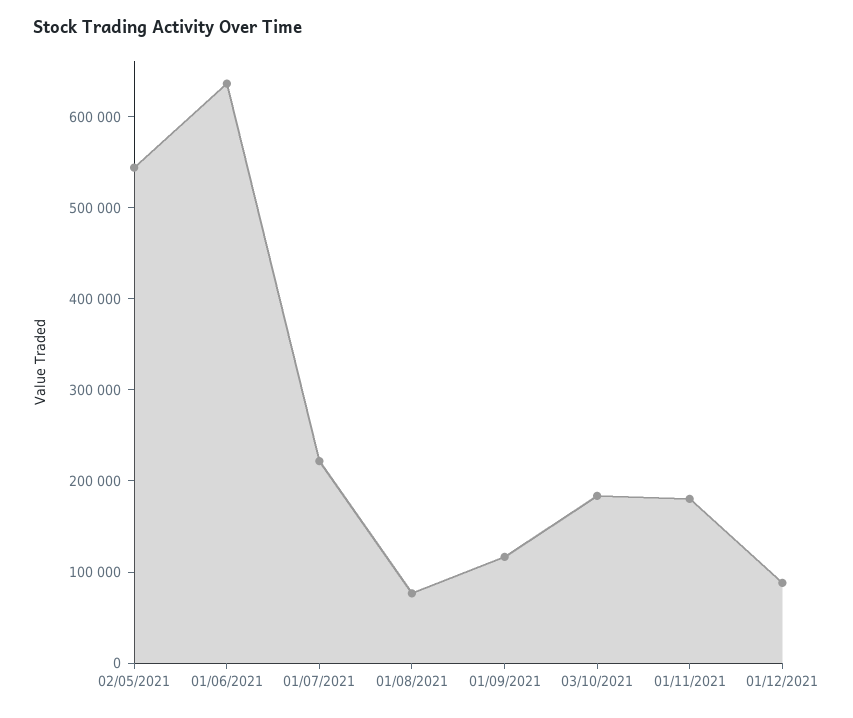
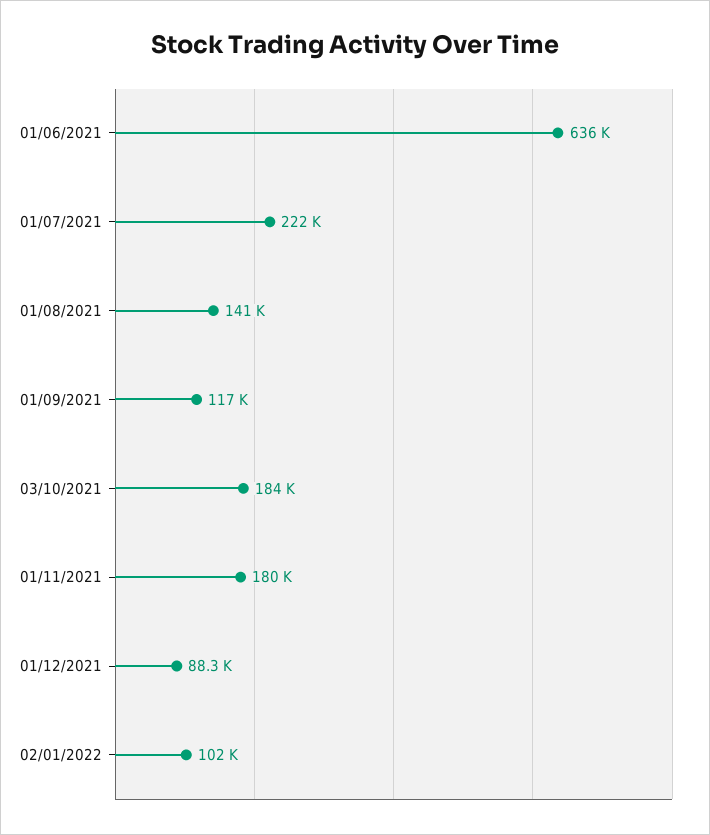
02/05/2021: 540000 -> none
01/08/2021: 80000 -> 141000
02/01/2022: none -> 102000

